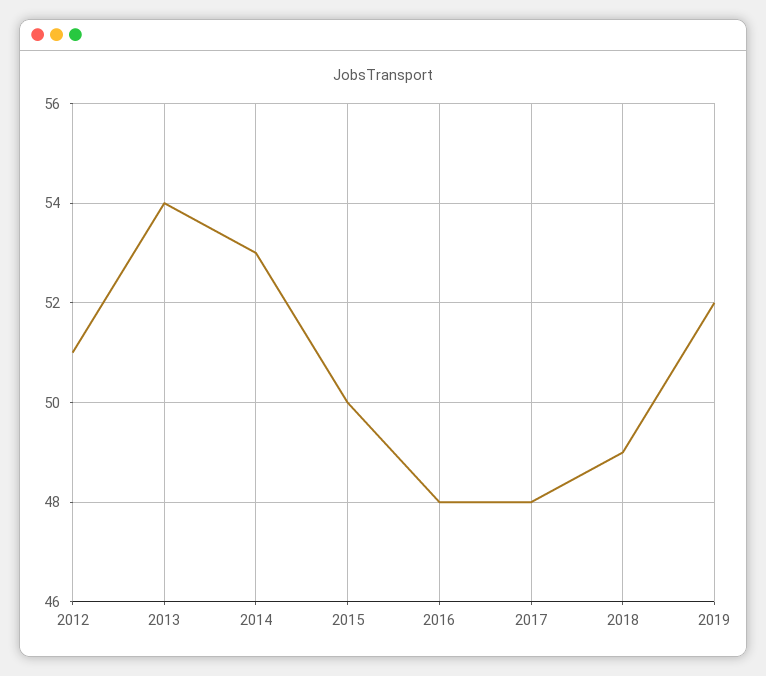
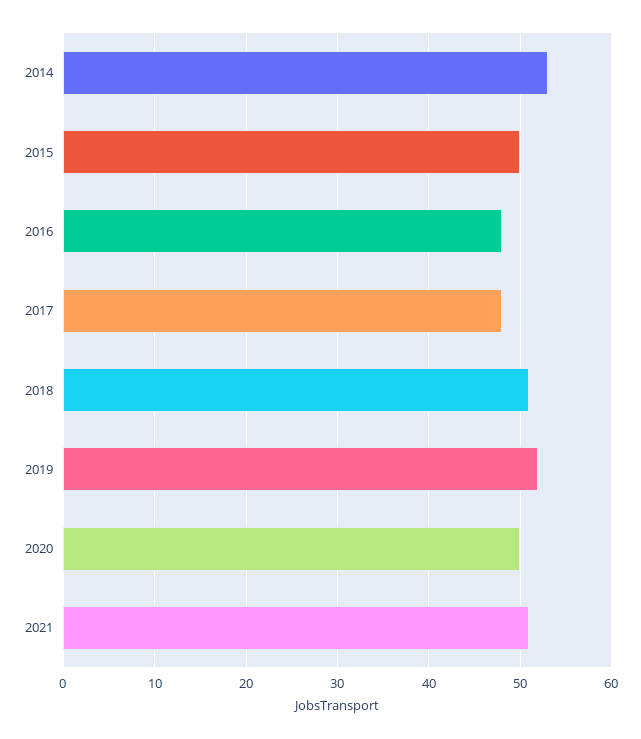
2012: 51 -> none
2013: 54 -> none
2018: 49 -> 51
2020: none -> 50
2021: none -> 51

